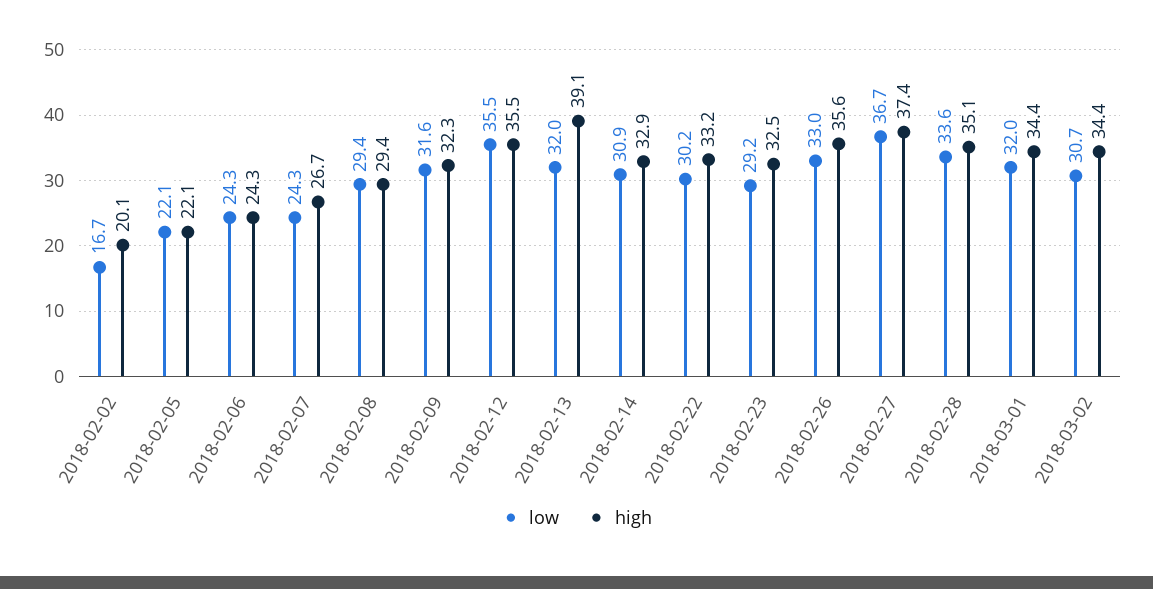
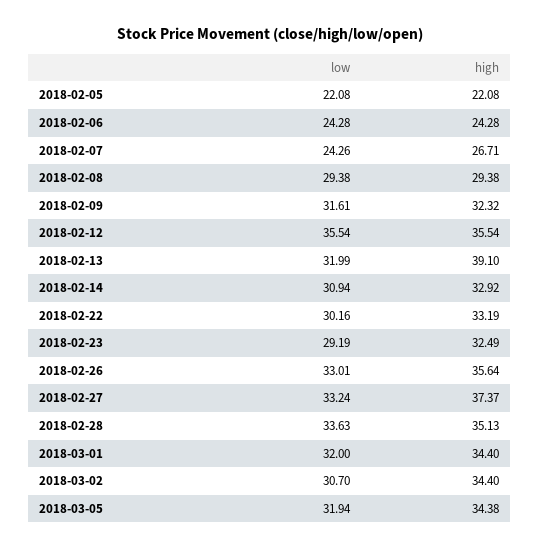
low, 2018-02-02: 16.7 -> none
high, 2018-02-02: 20.1 -> none
low, 2018-02-27: 36.7 -> 33.24
low, 2018-03-05: none -> 31.94
high, 2018-03-05: none -> 34.38

